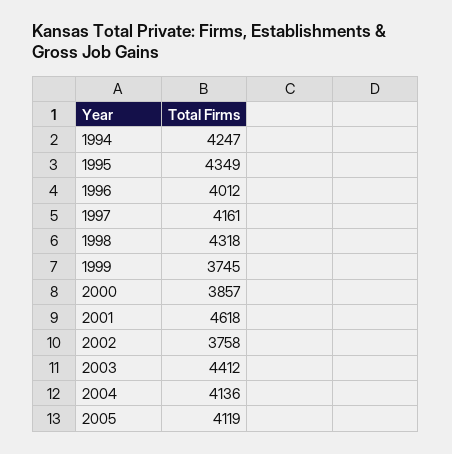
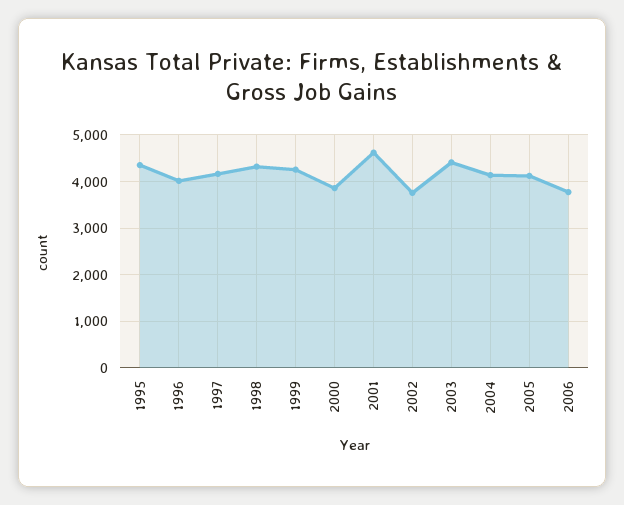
1994: 4247 -> none
1999: 3745 -> 4200
2006: none -> 3800

